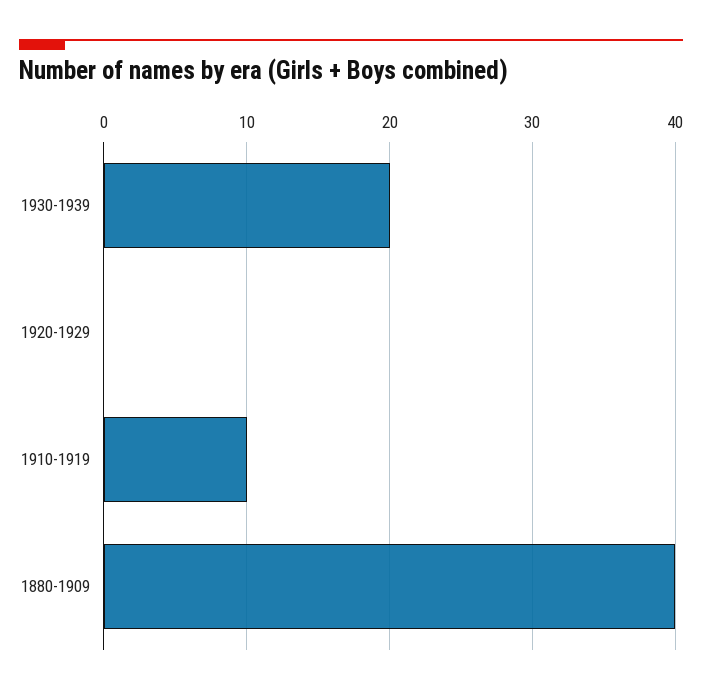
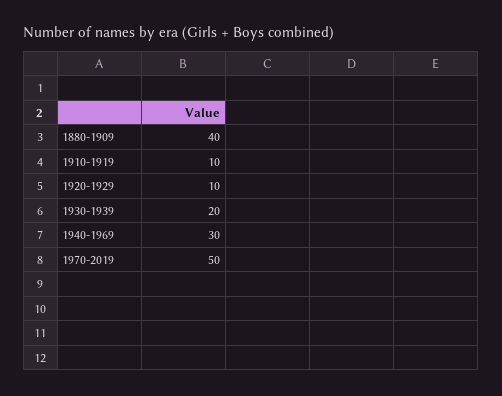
1920-1929: 0 -> 10
1940-1969: none -> 30
1970-2019: none -> 50

